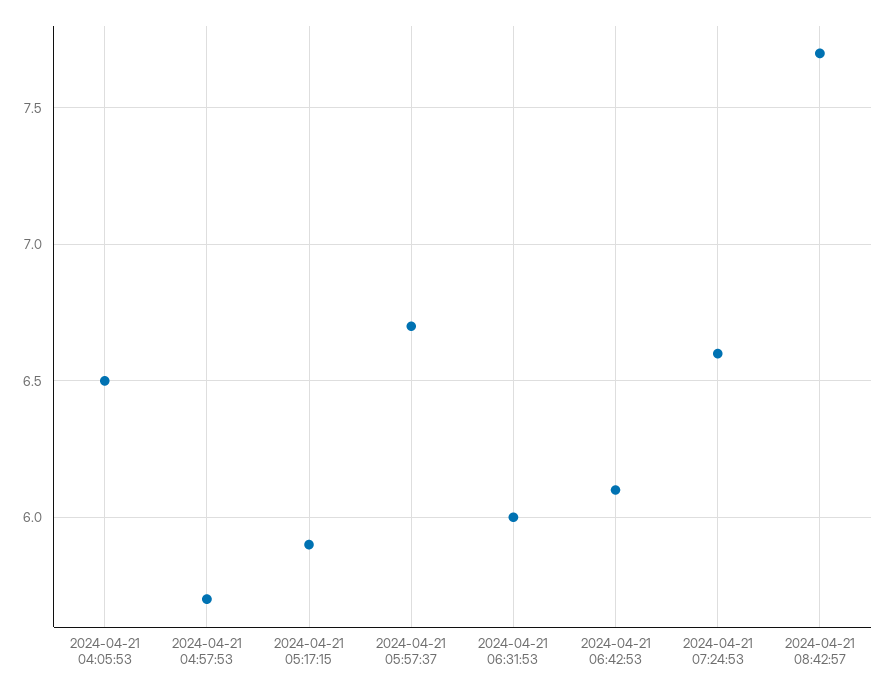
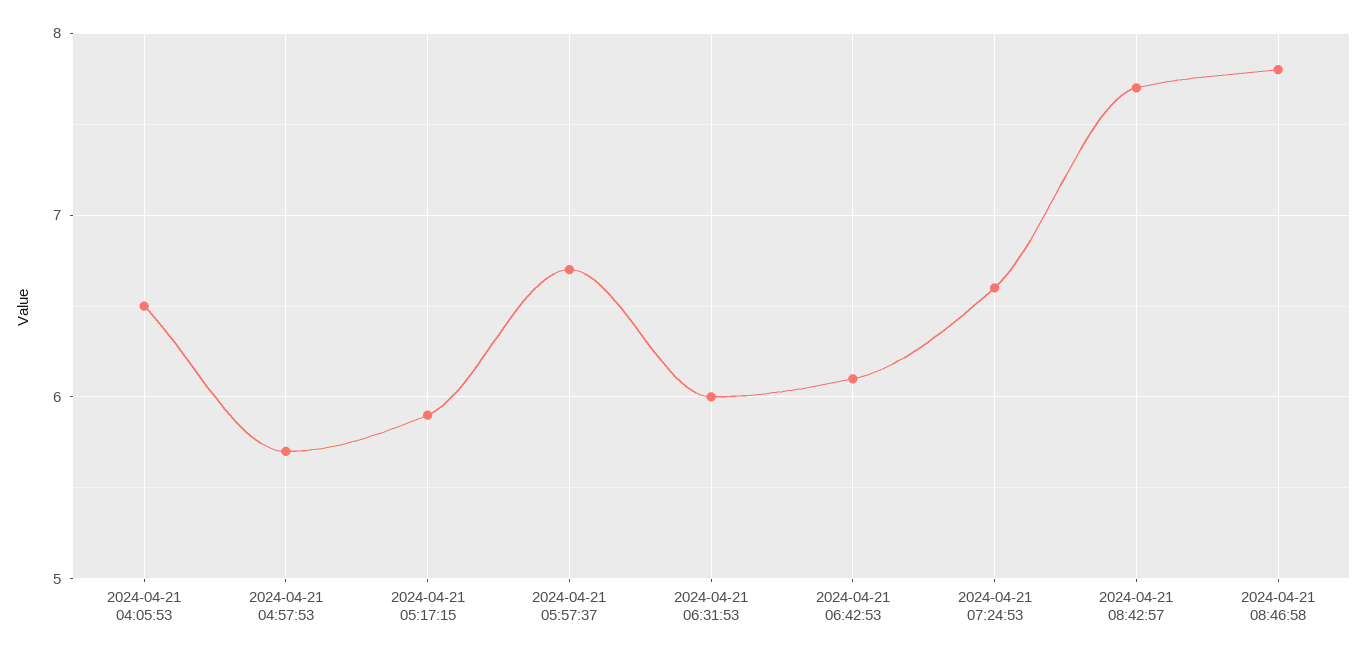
2024-04-21 08:46:58: none -> 7.8

